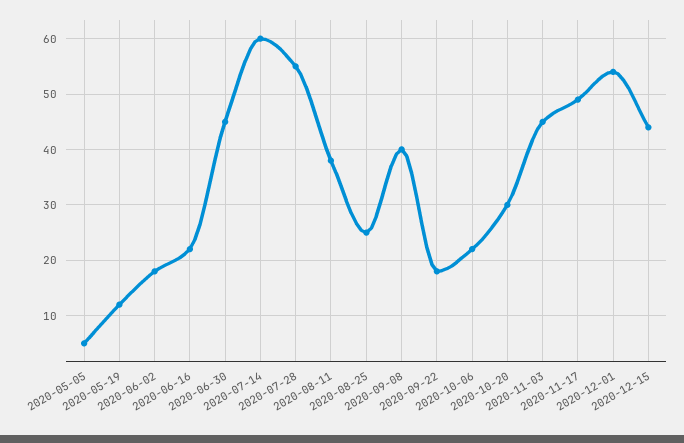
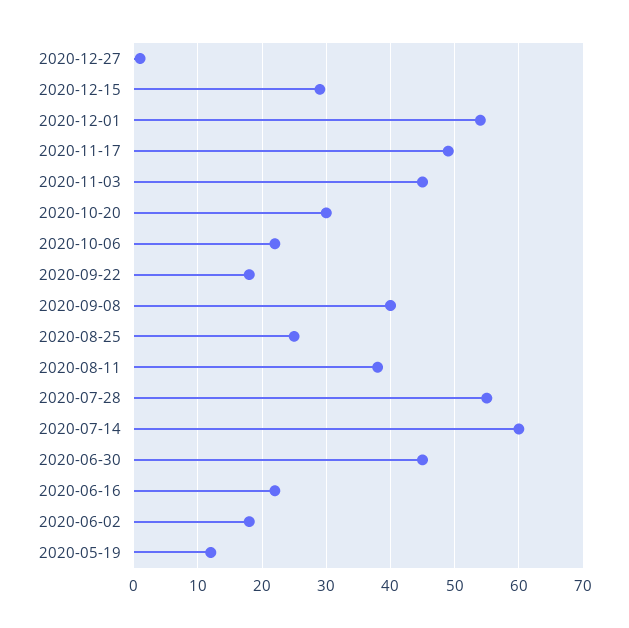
2020-05-05: 5 -> none
2020-12-15: 45 -> 29
2020-12-27: none -> 1

